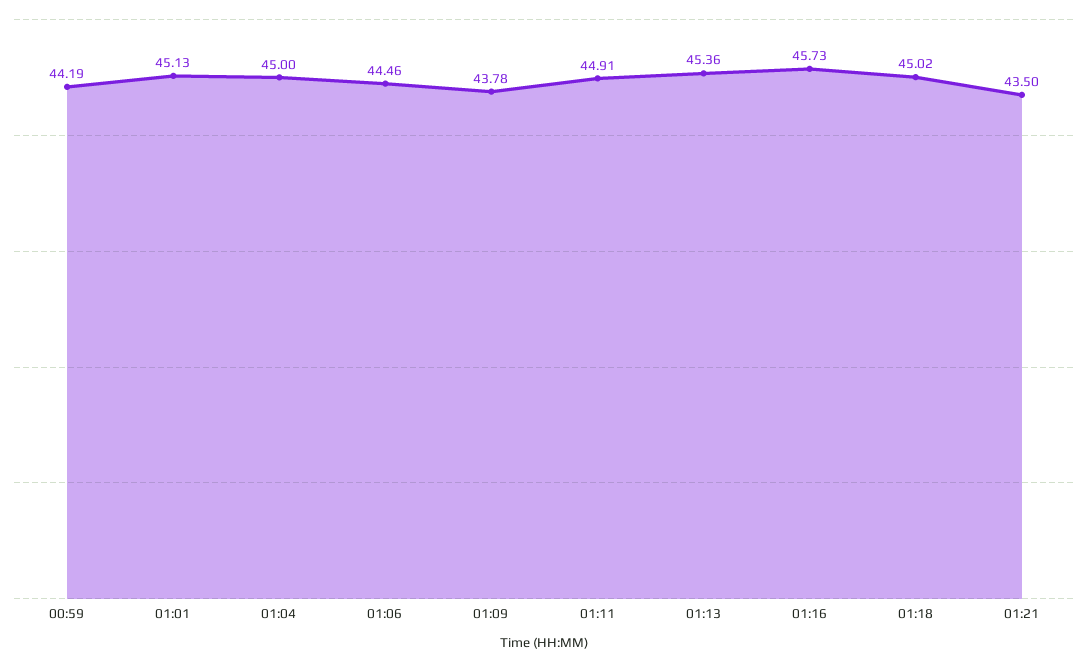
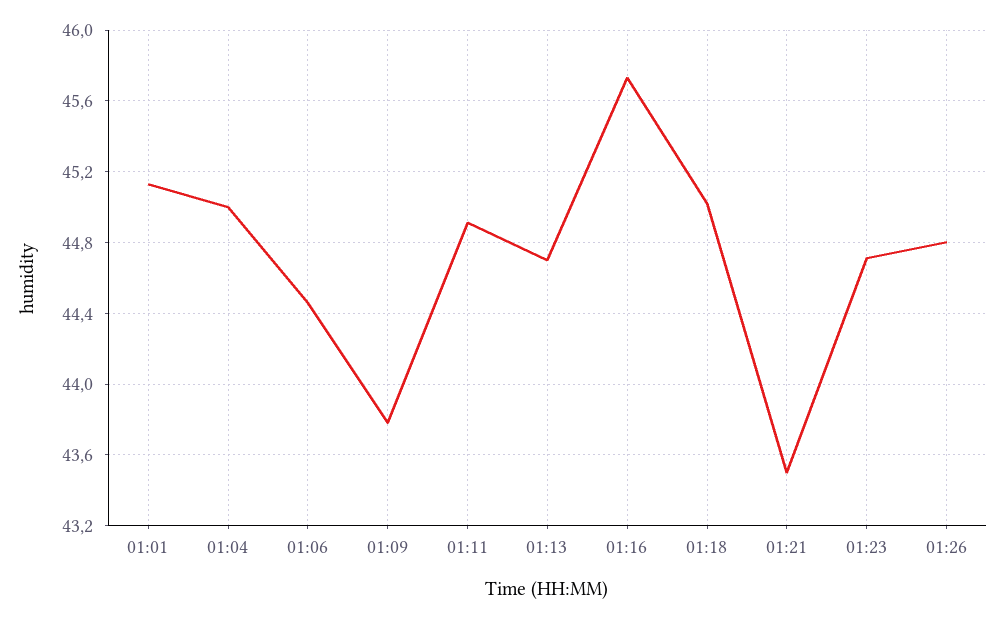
00:59: 44.19 -> none
01:13: 45.36 -> 44.7
01:23: none -> 44.7
01:26: none -> 44.8

